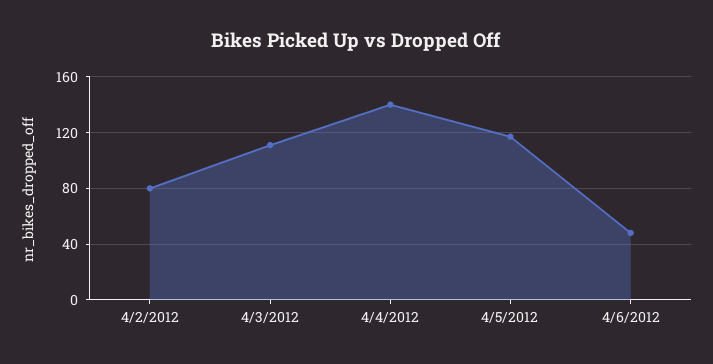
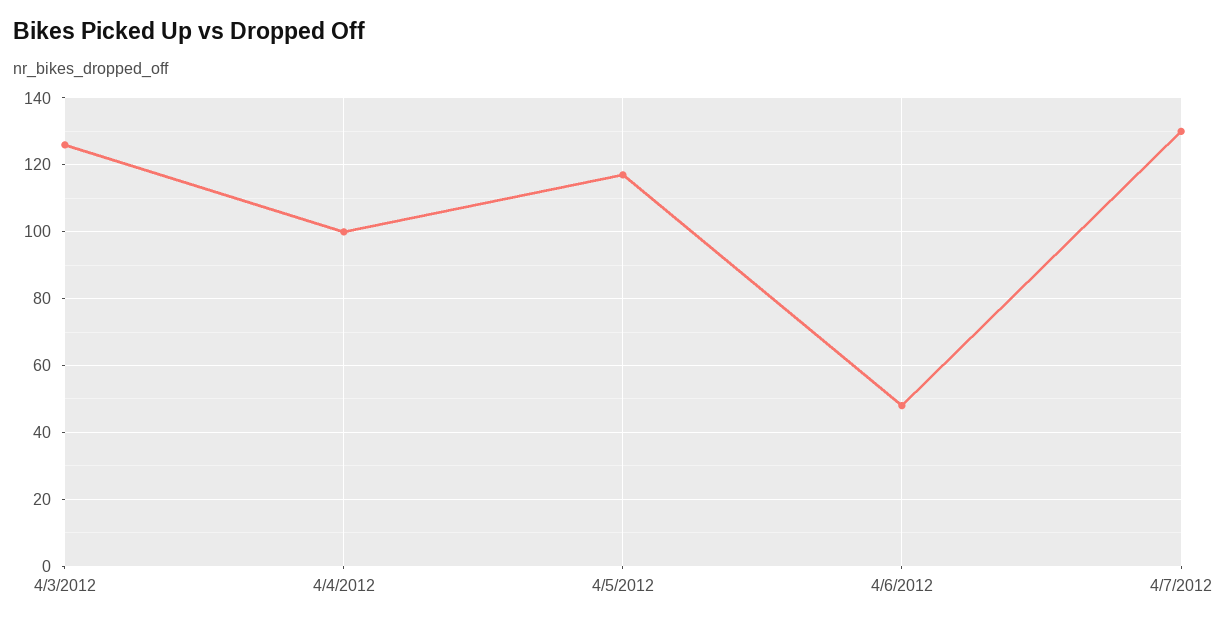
4/2/2012: 80 -> none
4/3/2012: 110 -> 125
4/4/2012: 140 -> 100
4/7/2012: none -> 130

